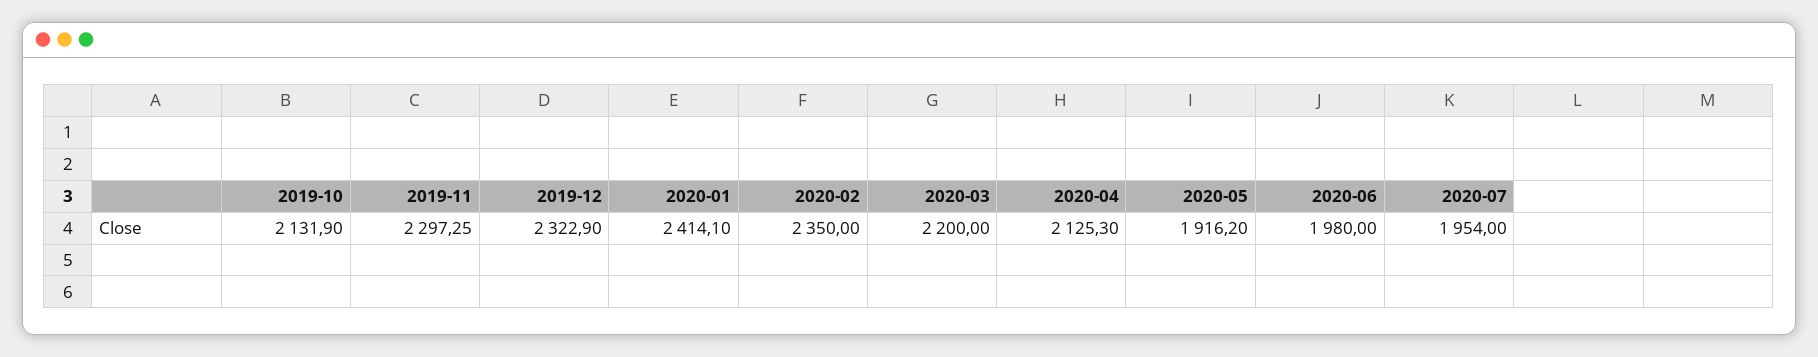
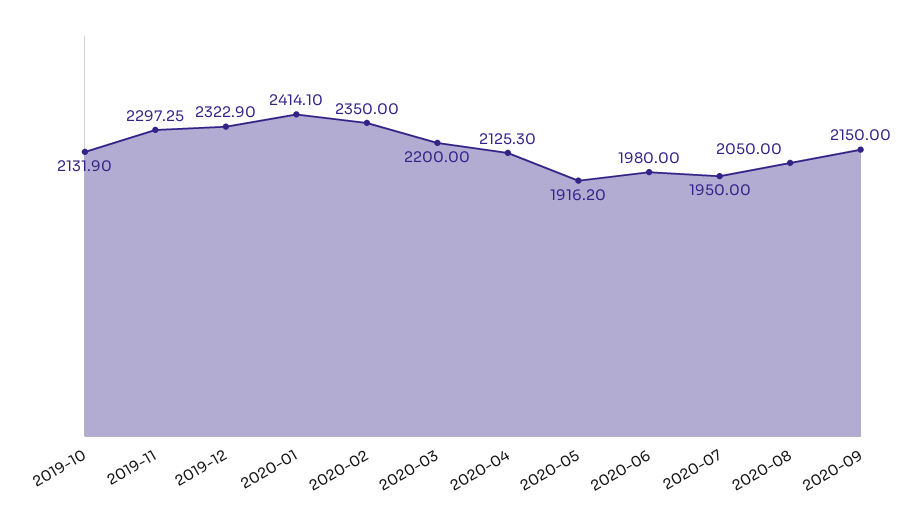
2020-07: 1954 -> 1950
2020-08: none -> 2050
2020-09: none -> 2150

